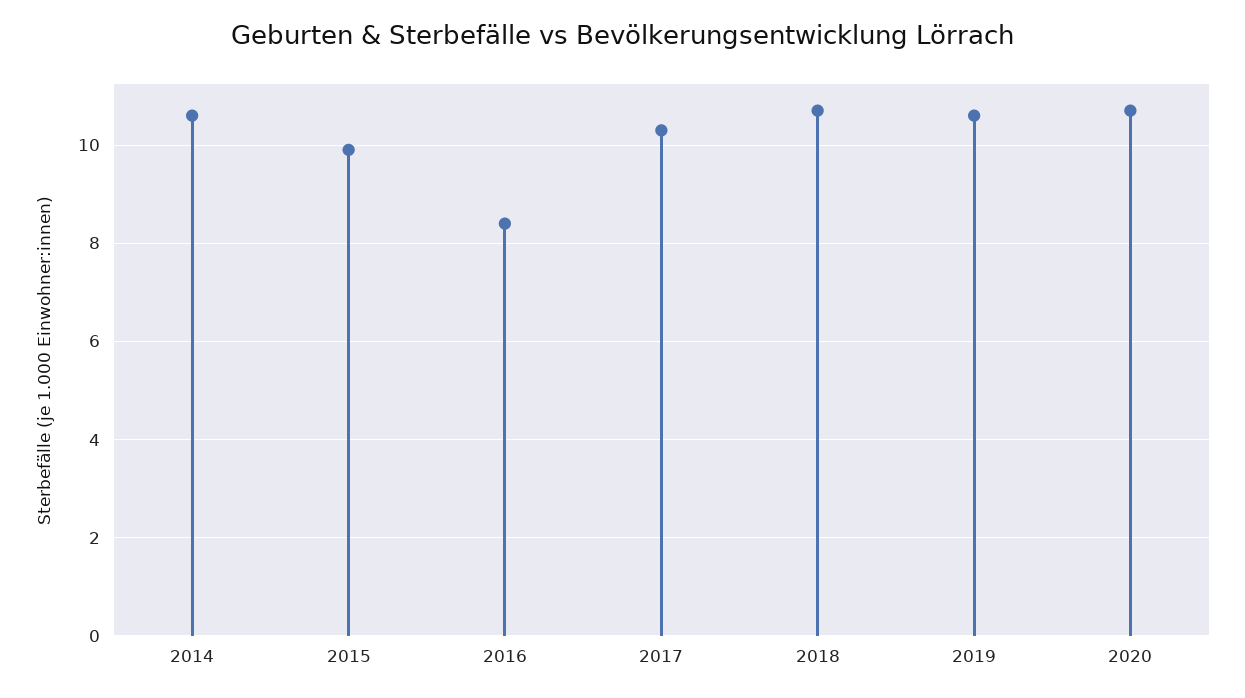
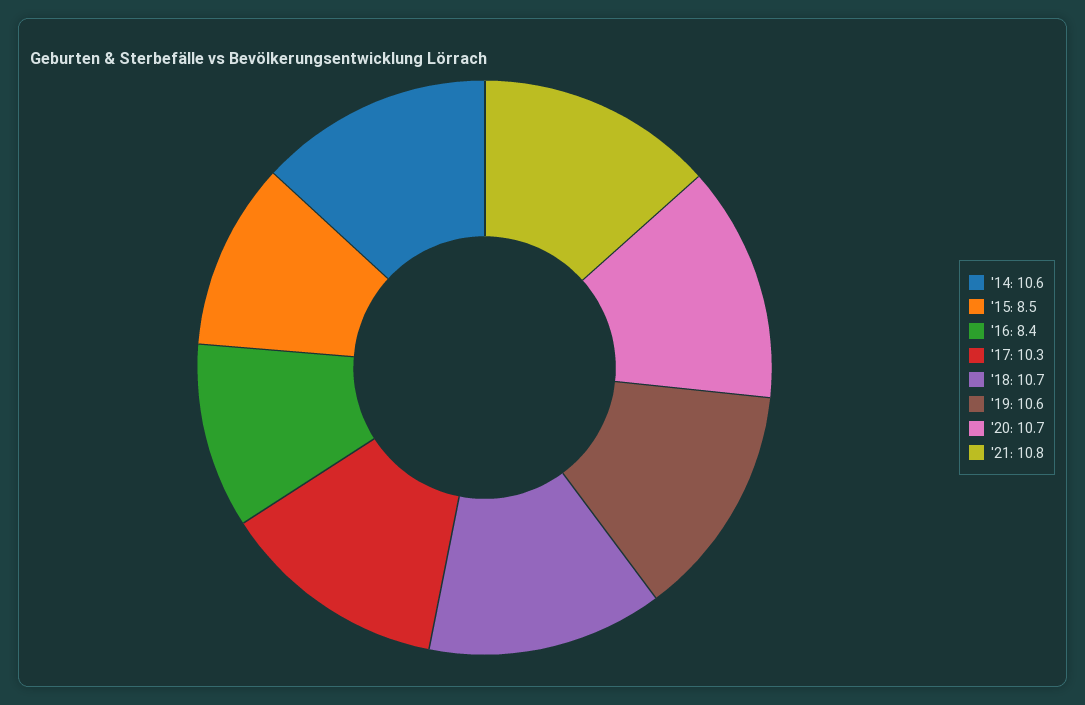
2015: 10 -> 8.5
'21: none -> 10.8

